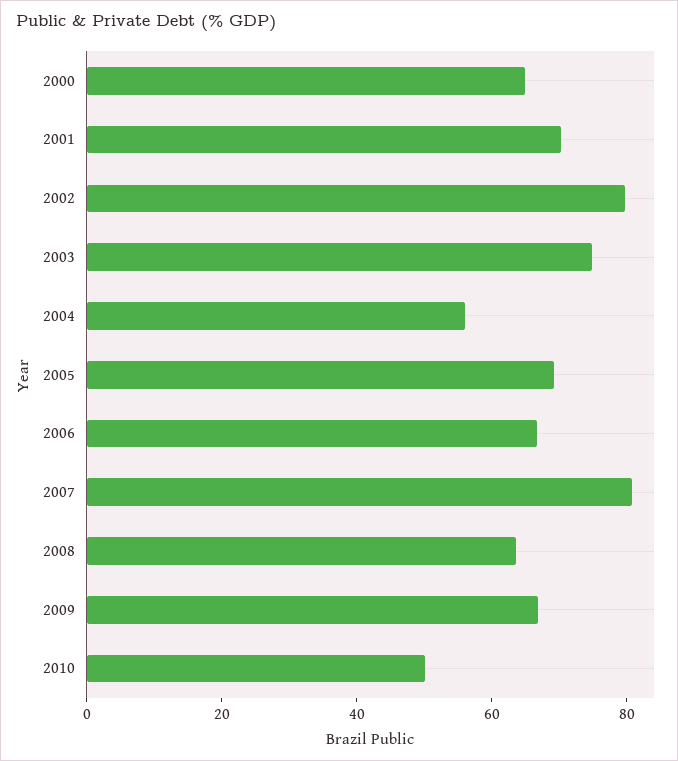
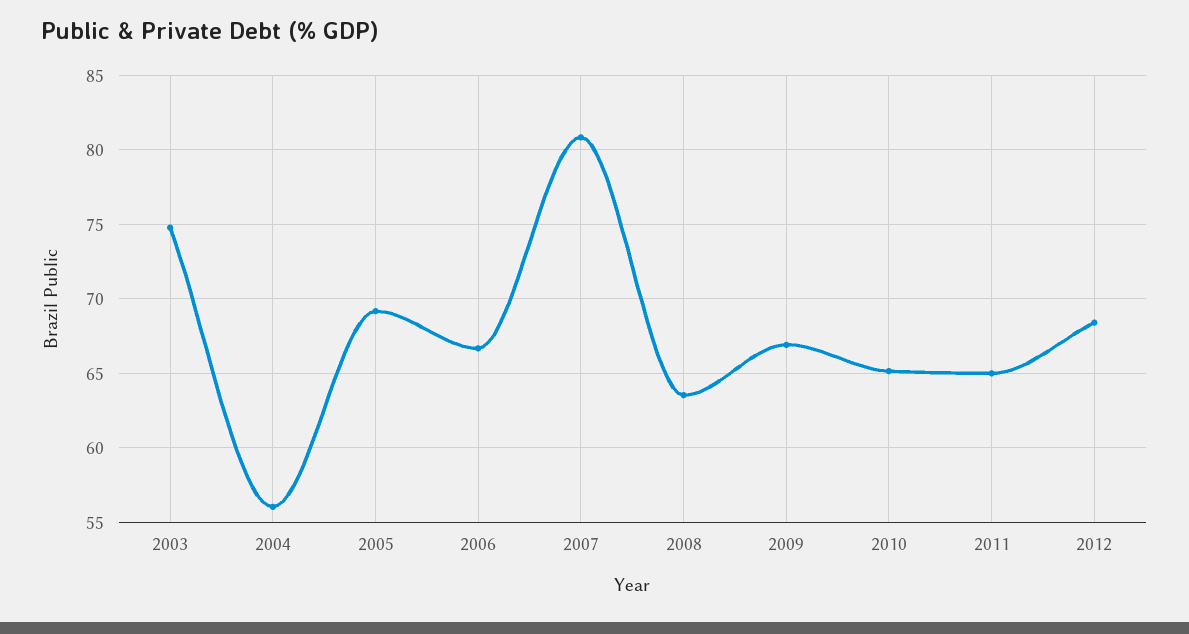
2000: 65 -> none
2001: 70 -> none
2002: 80 -> none
2010: 50 -> 65
2011: none -> 65
2012: none -> 68.5

